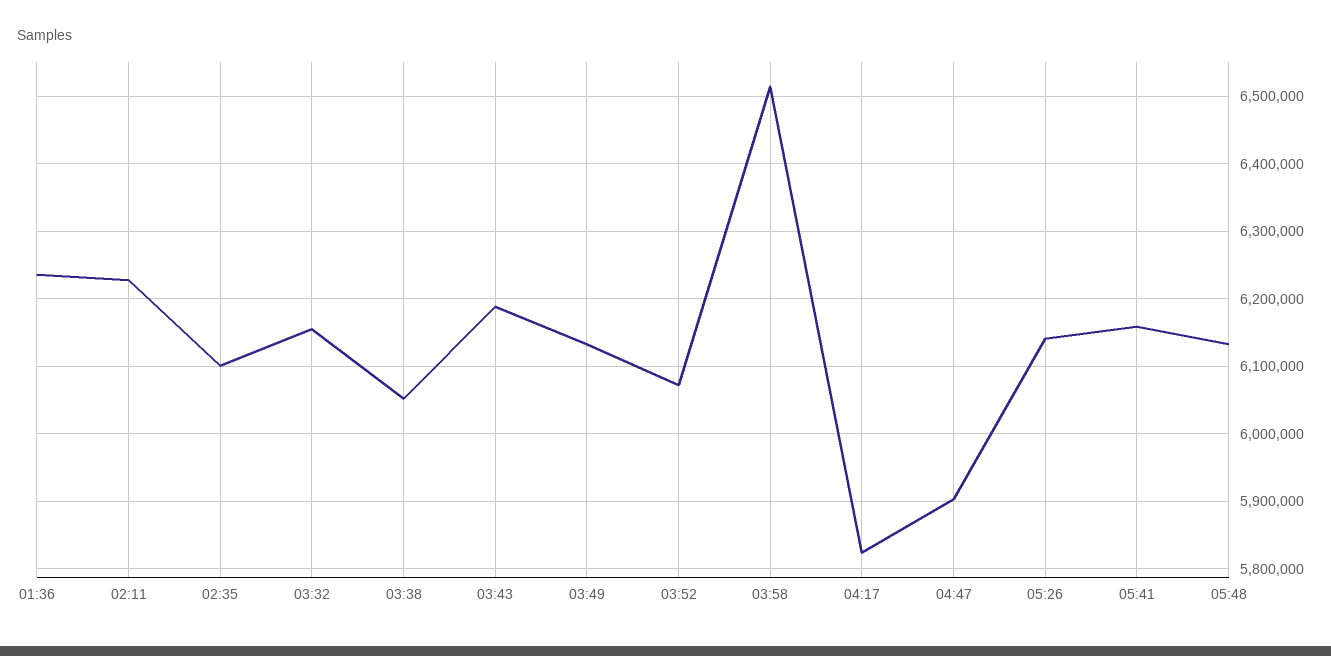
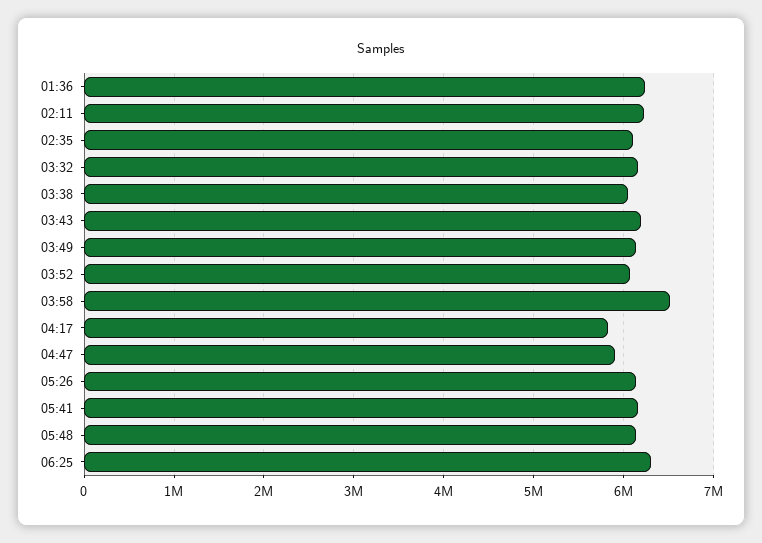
06:25: none -> 6300000

